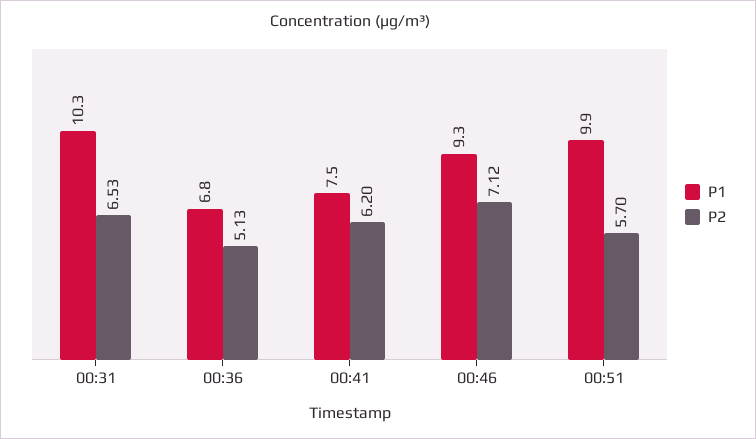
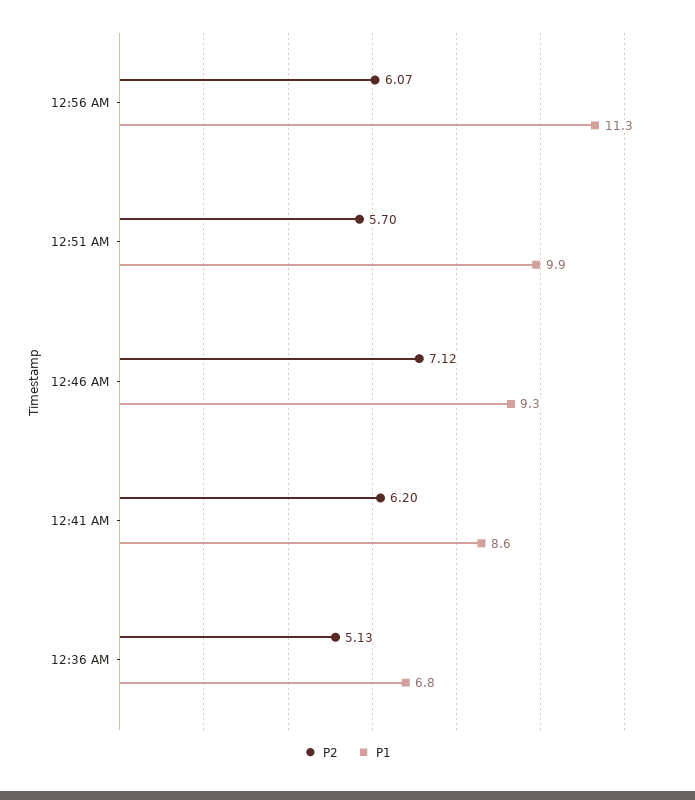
P1, 00:31: 10.3 -> none
P2, 00:31: 6.53 -> none
P1, 00:41: 7.5 -> 8.6
P2, 12:56 AM: none -> 6.07
P1, 12:56 AM: none -> 11.3

